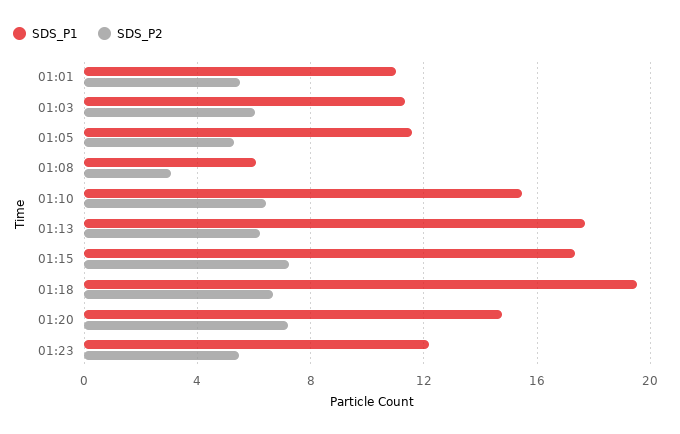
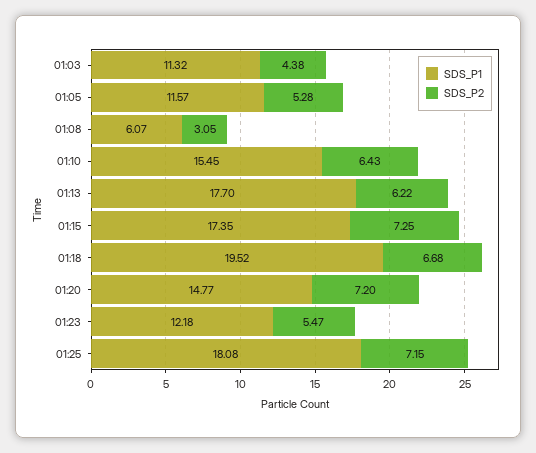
SDS_P1, 01:01: 11 -> none
SDS_P2, 01:01: 5.5 -> none
SDS_P2, 01:03: 6 -> 4.38
SDS_P1, 01:25: none -> 18.08
SDS_P2, 01:25: none -> 7.15

